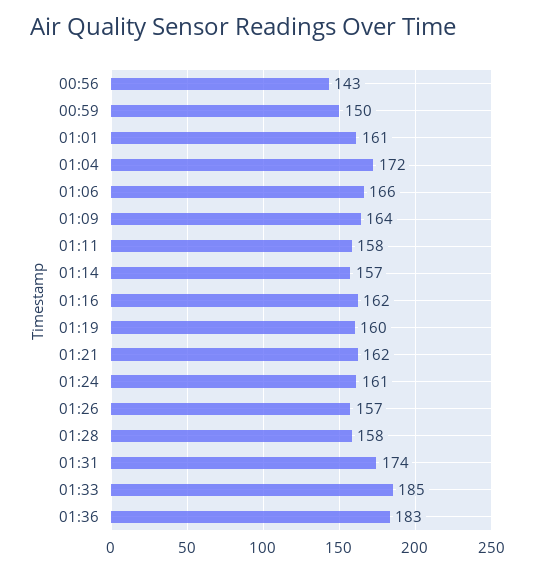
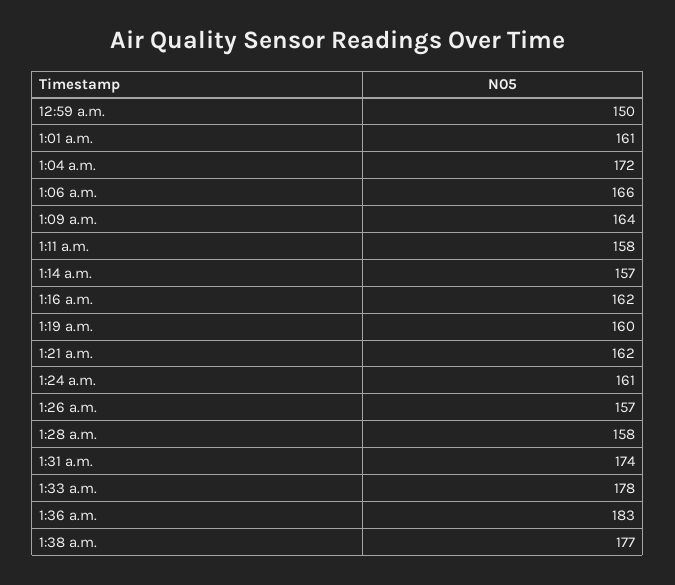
00:56: 143 -> none
01:33: 185 -> 178
1:38 a.m.: none -> 177

